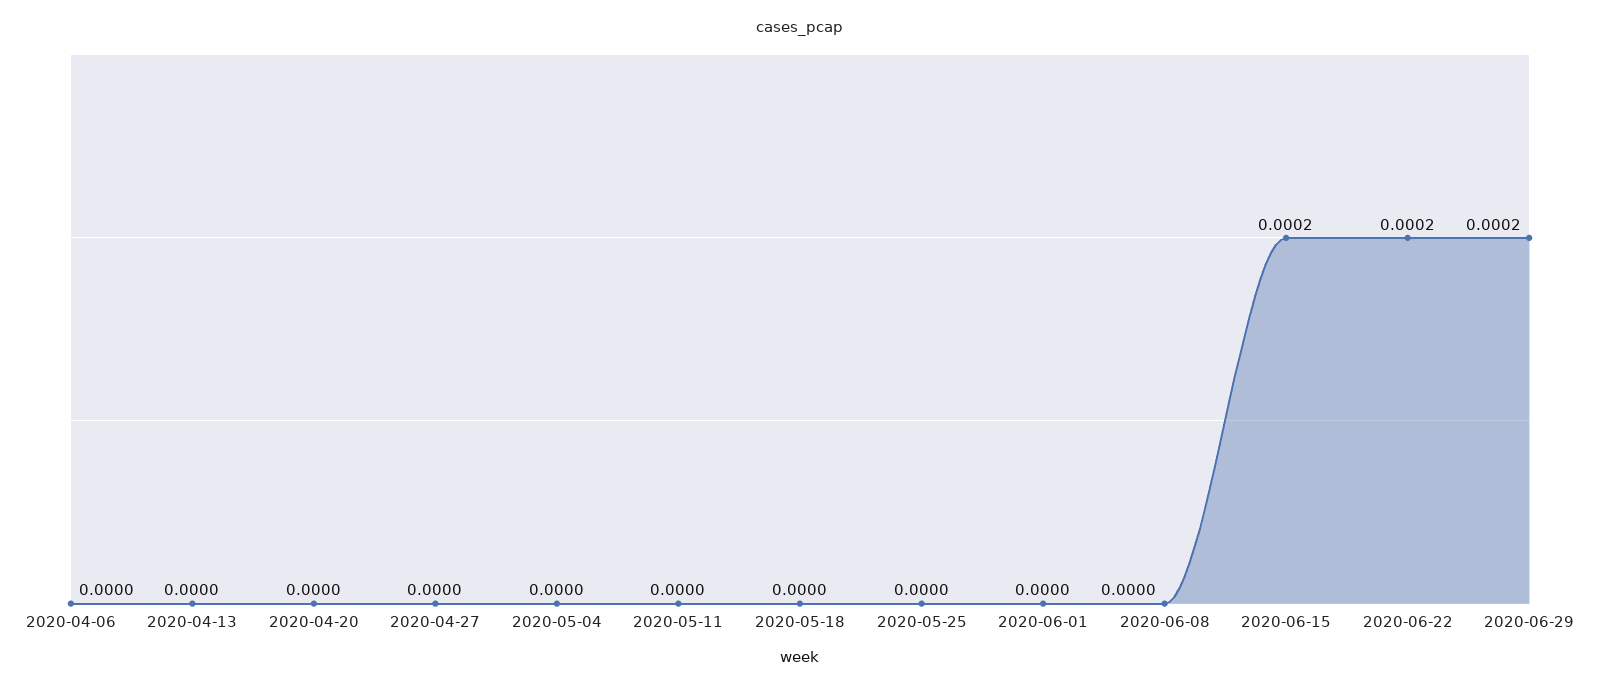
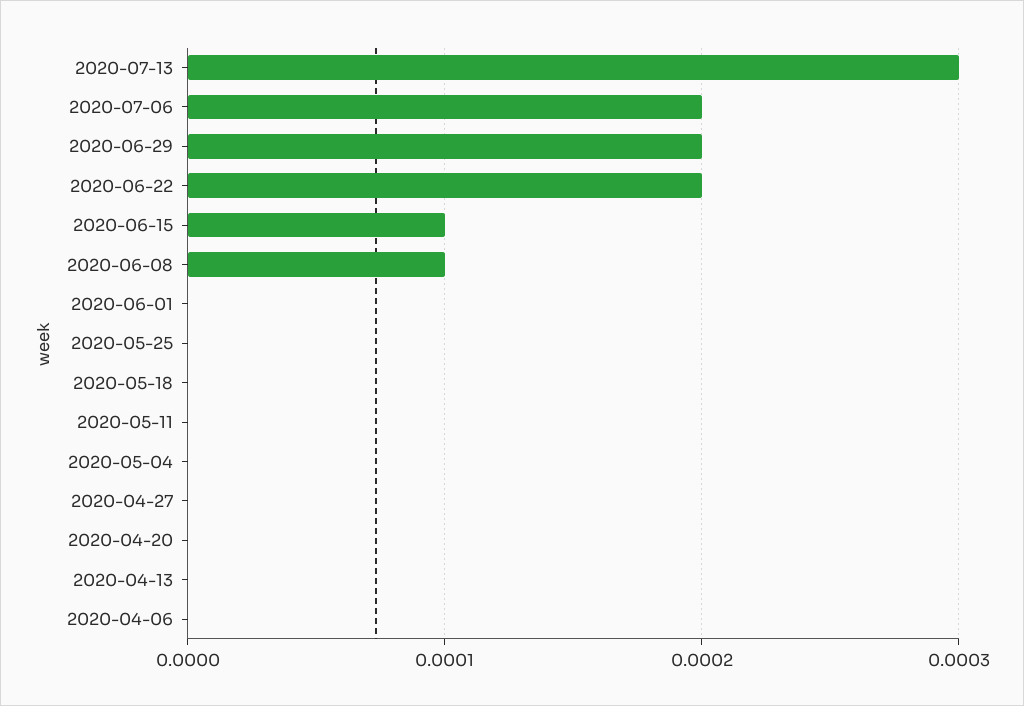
2020-06-08: 0 -> 0.0001
2020-06-15: 0.0002 -> 0.0001
2020-07-13: none -> 0.0003
2020-07-06: none -> 0.0002

